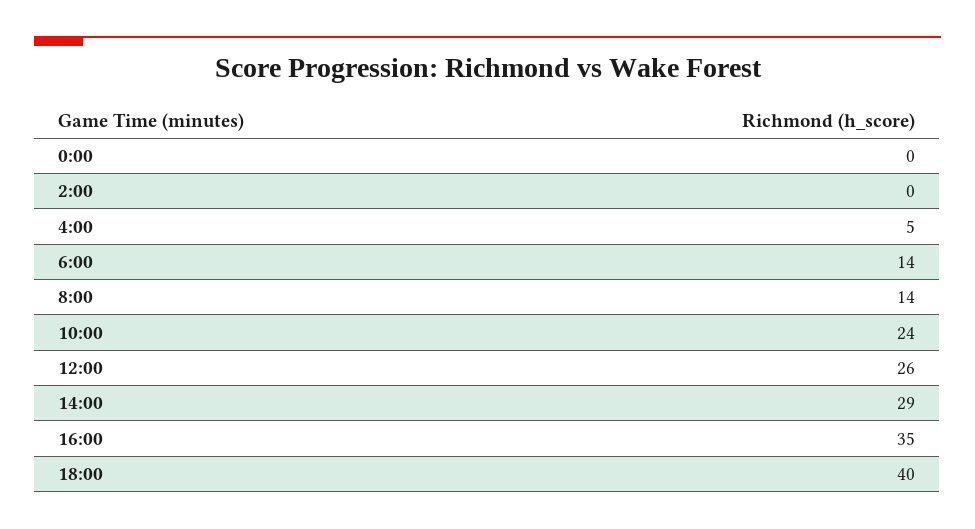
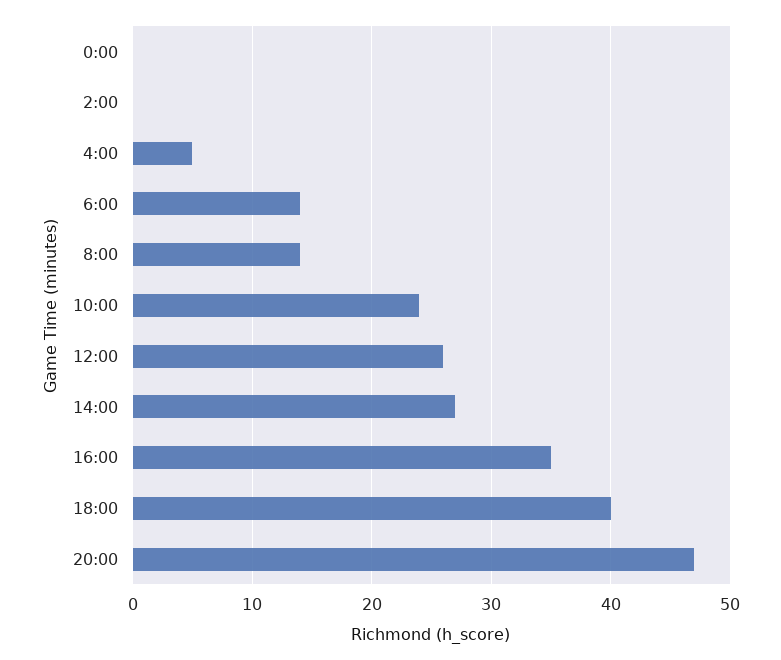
14:00: 29 -> 27
20:00: none -> 47

